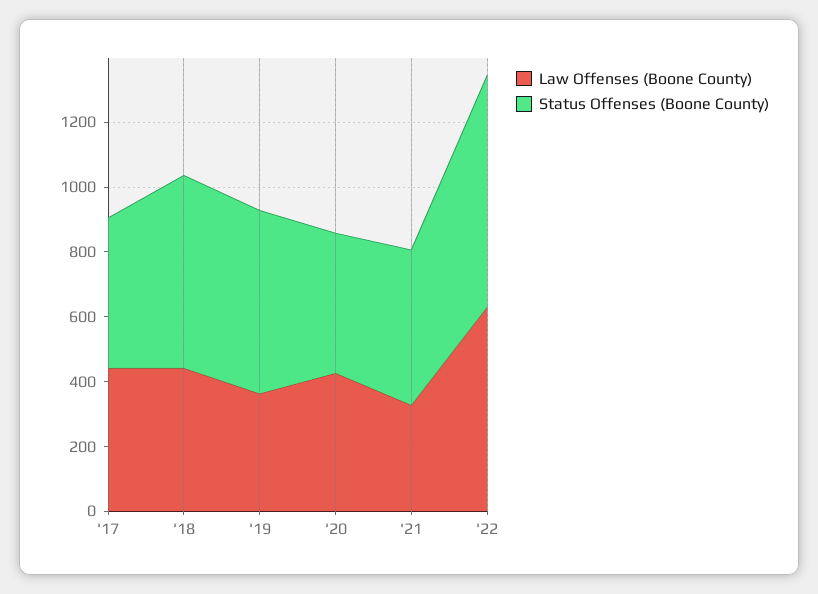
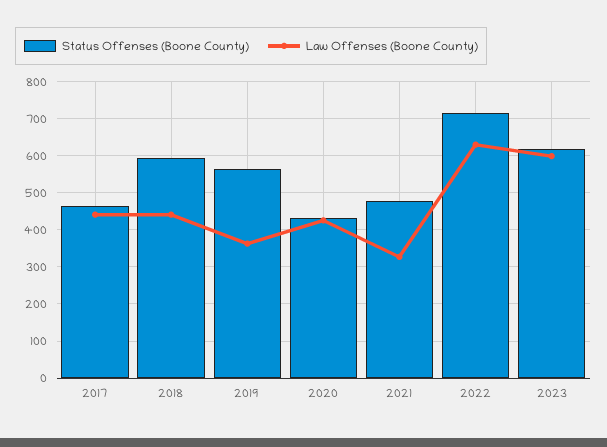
Status Offenses (Boone County), 2023: none -> 620
Law Offenses (Boone County), 2023: none -> 600

